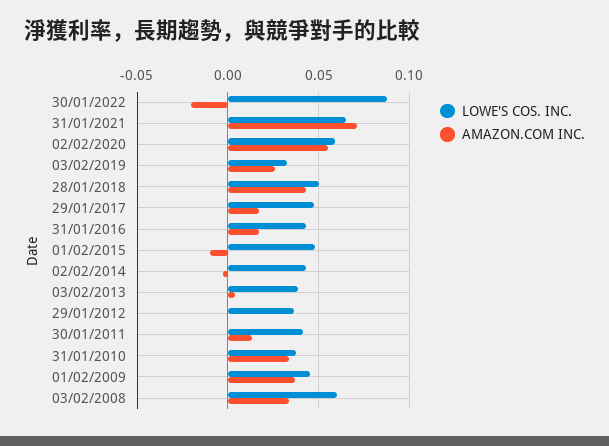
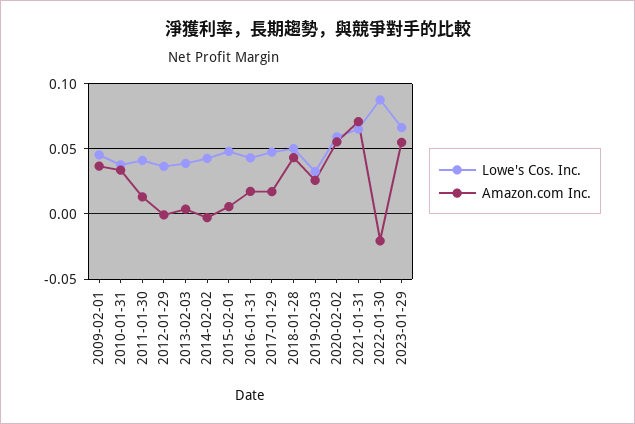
AMAZON.COM INC., 01/02/2015: -0.01 -> 0.005
LOWE'S COS. INC., 03/02/2008: 0.06 -> none
AMAZON.COM INC., 03/02/2008: 0.035 -> none
LOWE'S COS. INC., 2023-01-29: none -> 0.065
AMAZON.COM INC., 2023-01-29: none -> 0.055

